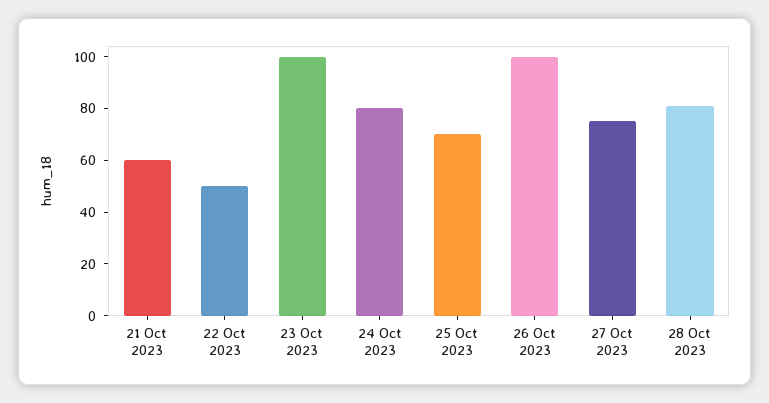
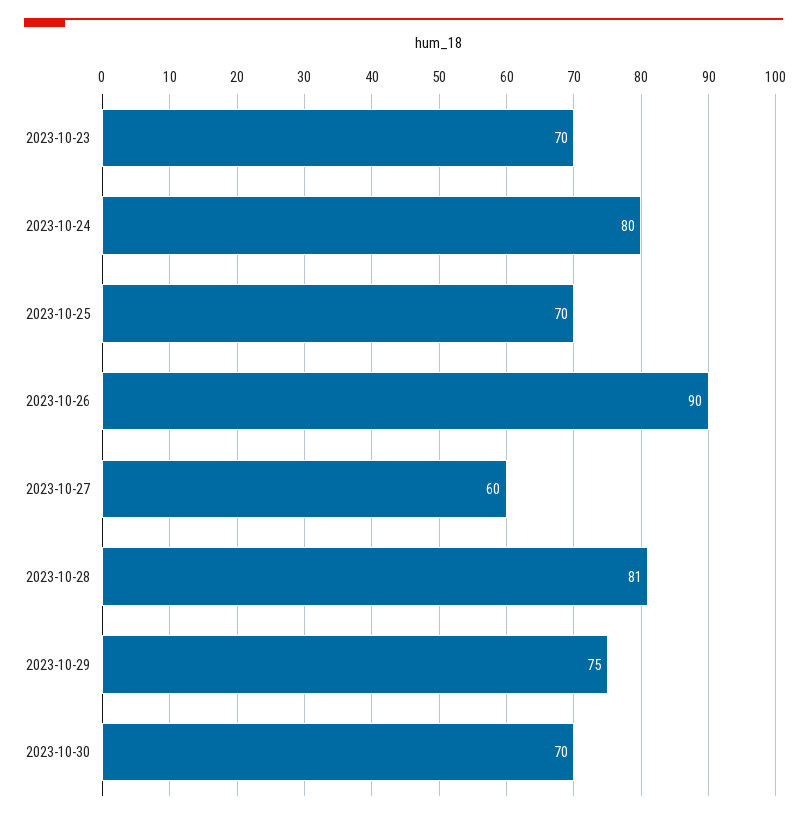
21 Oct 2023: 60 -> none
22 Oct 2023: 50 -> none
23 Oct 2023: 100 -> 70
26 Oct 2023: 100 -> 90
27 Oct 2023: 75 -> 60
2023-10-29: none -> 75
2023-10-30: none -> 70

